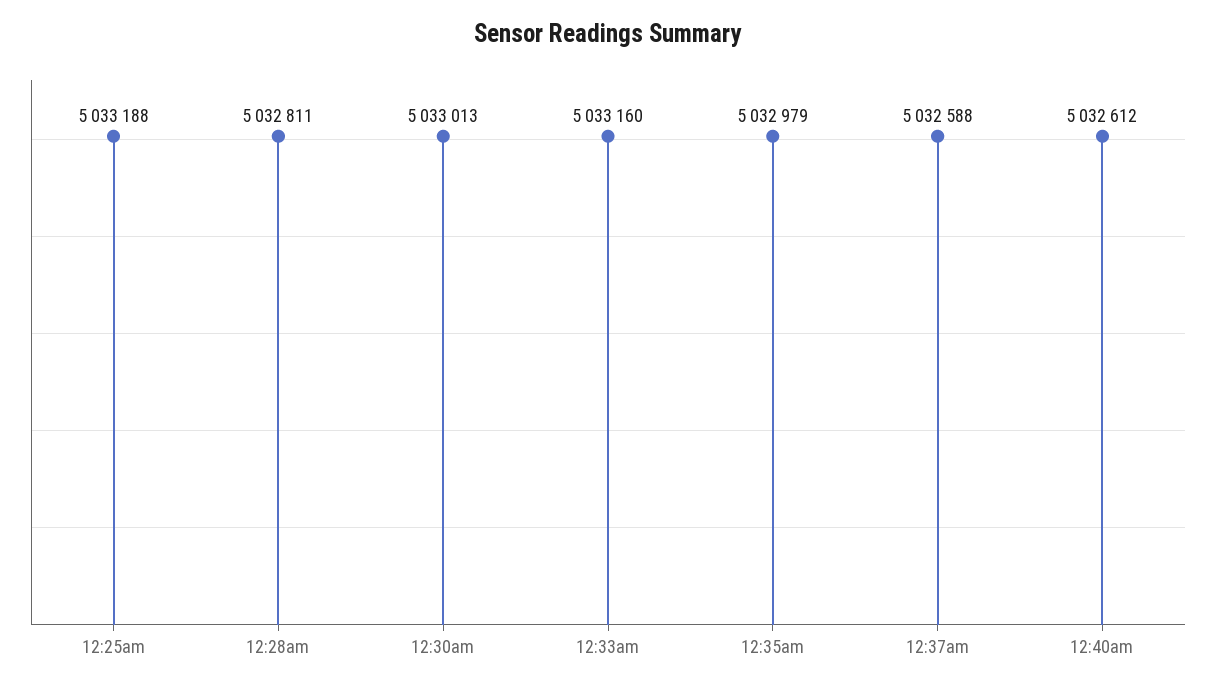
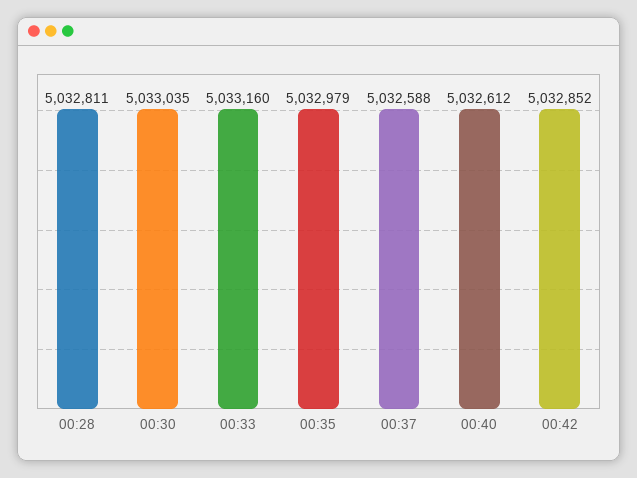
12:25am: 5033188 -> none
12:30am: 5033013 -> 5033035
00:42: none -> 5032852

